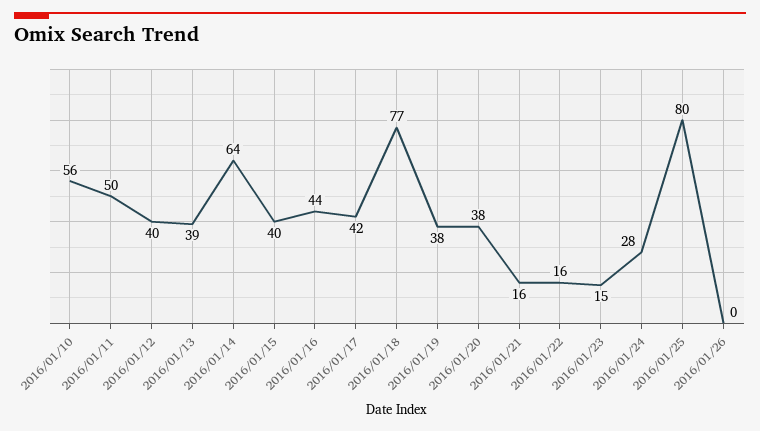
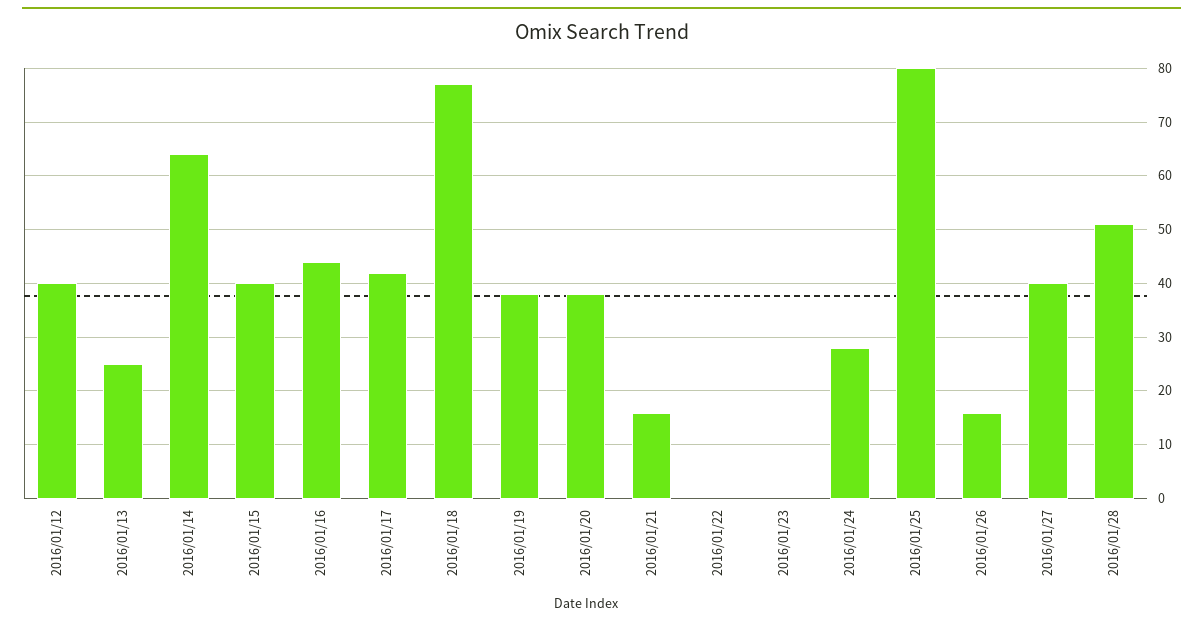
2016/01/10: 56 -> none
2016/01/11: 50 -> none
2016/01/13: 39 -> 25
2016/01/22: 16 -> 0
2016/01/23: 15 -> 0
2016/01/26: 0 -> 15
2016/01/27: none -> 40
2016/01/28: none -> 50

